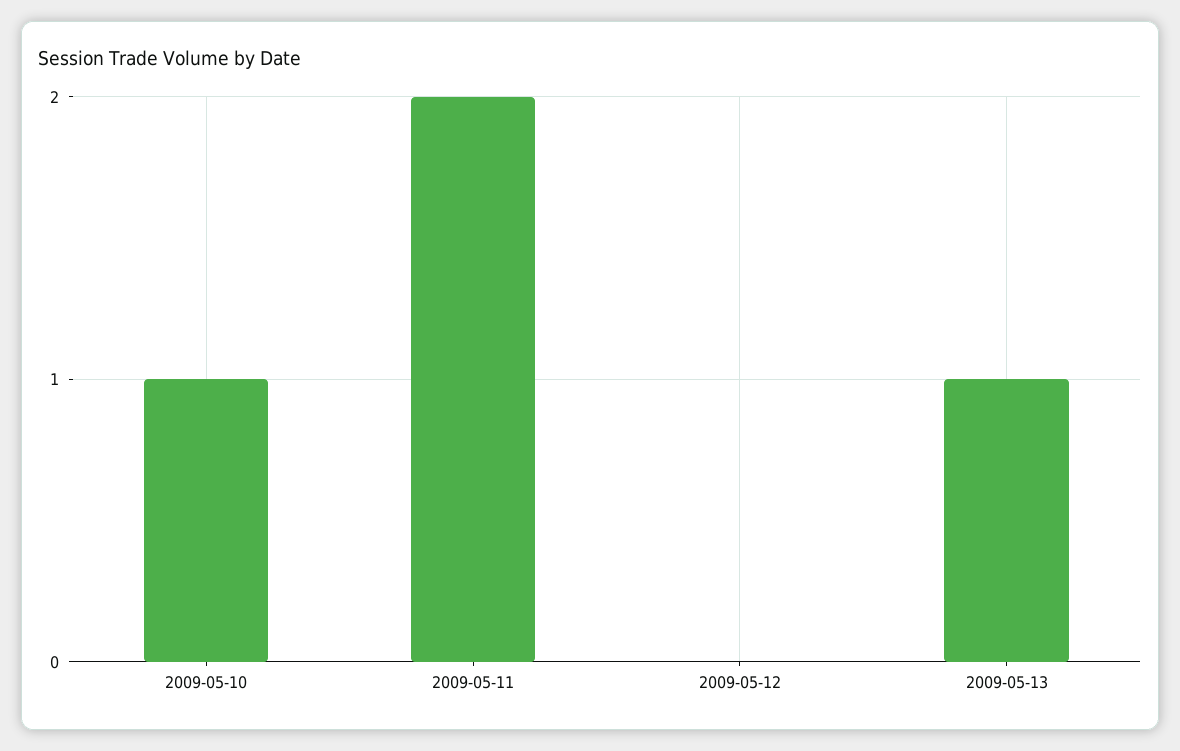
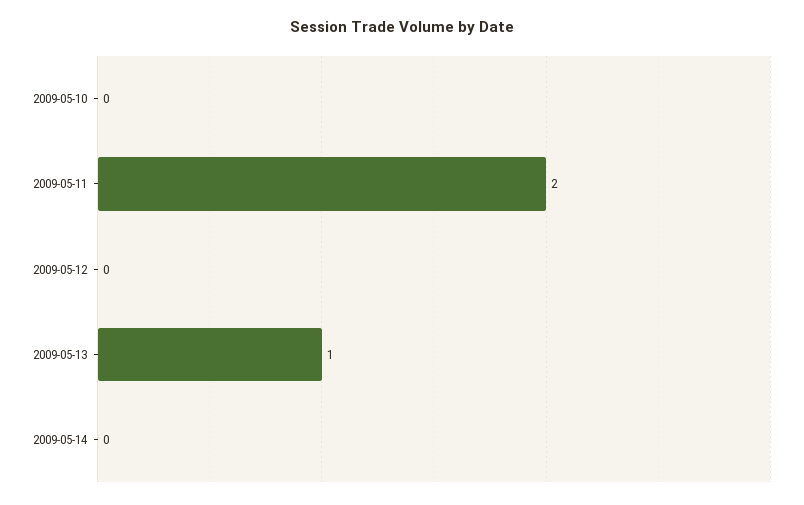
2009-05-10: 1 -> 0
2009-05-14: none -> 0

